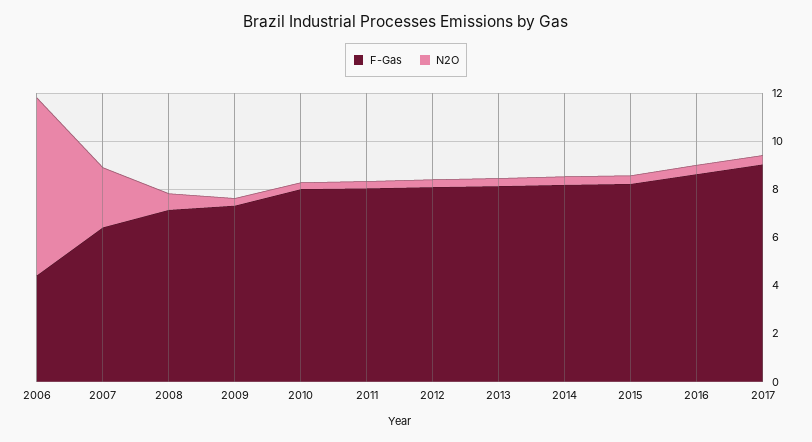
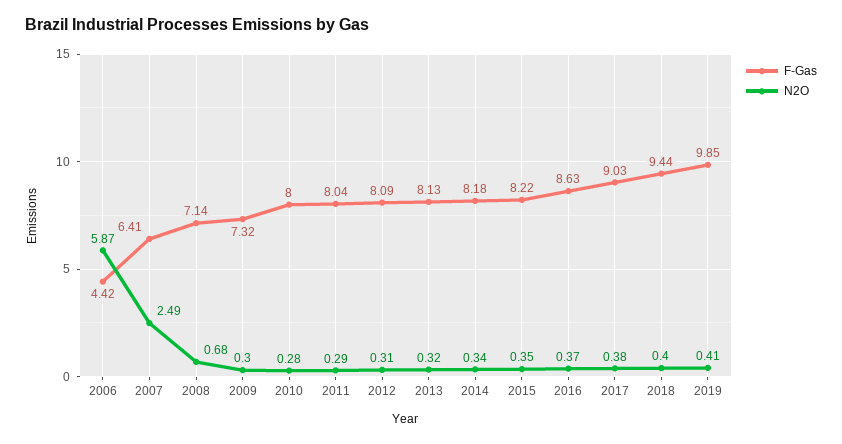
N2O, 2006: 7.5 -> 5.87
F-Gas, 2018: none -> 9.44
N2O, 2018: none -> 0.4
F-Gas, 2019: none -> 9.85
N2O, 2019: none -> 0.41

